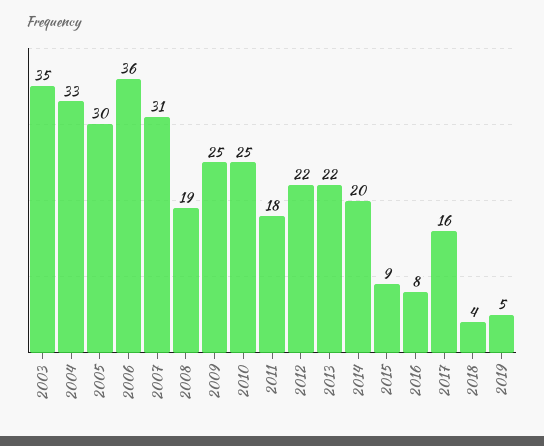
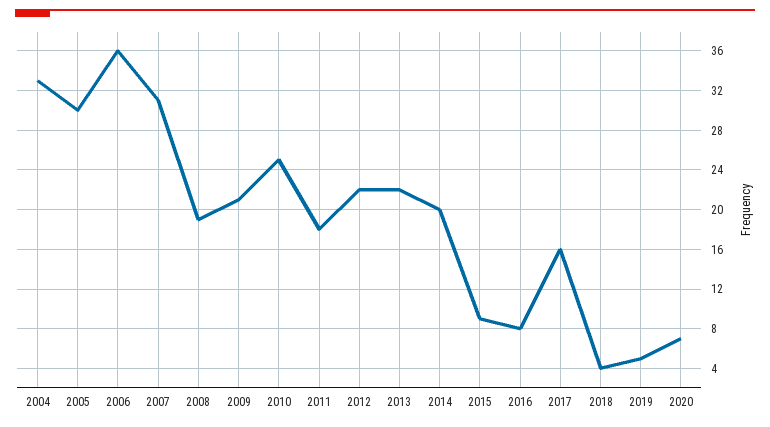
2003: 35 -> none
2009: 25 -> 21
2020: none -> 7

